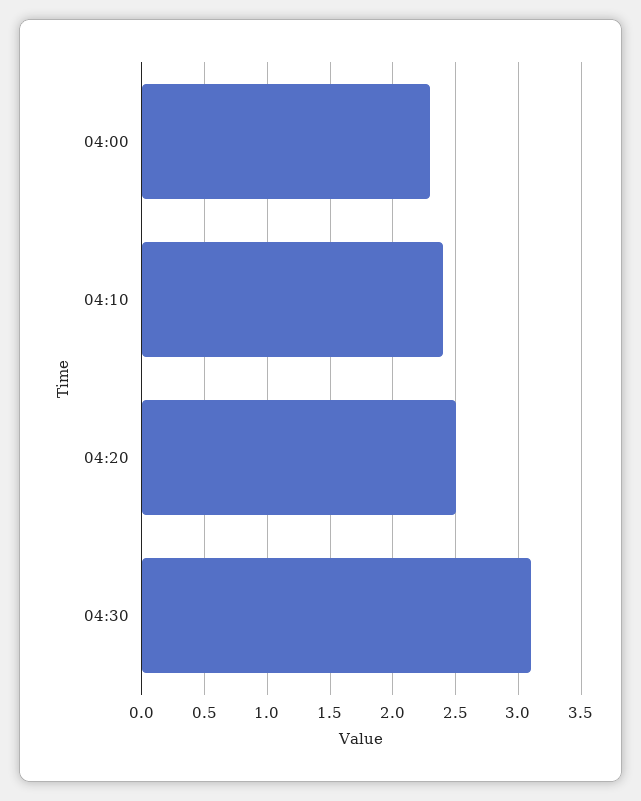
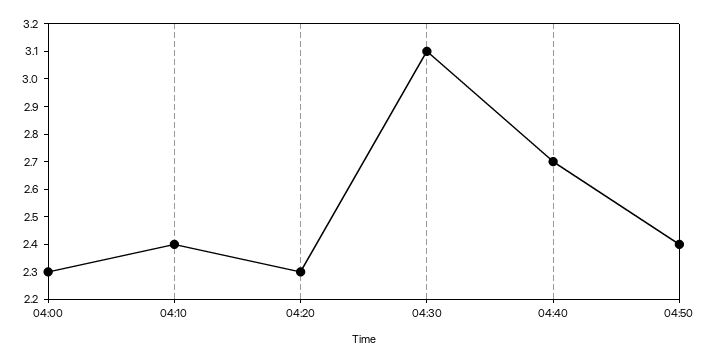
04:20: 2.5 -> 2.3
04:40: none -> 2.7
04:50: none -> 2.4

